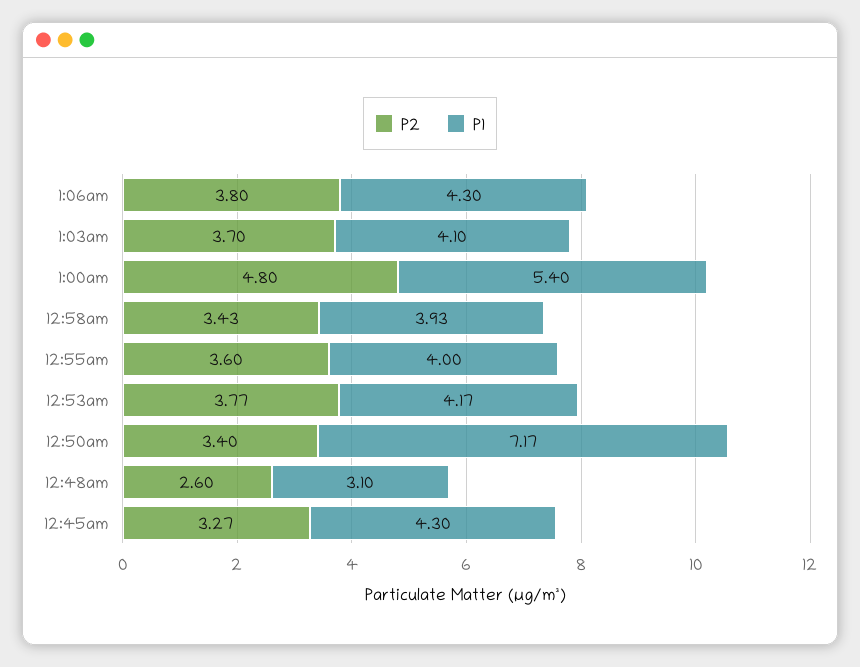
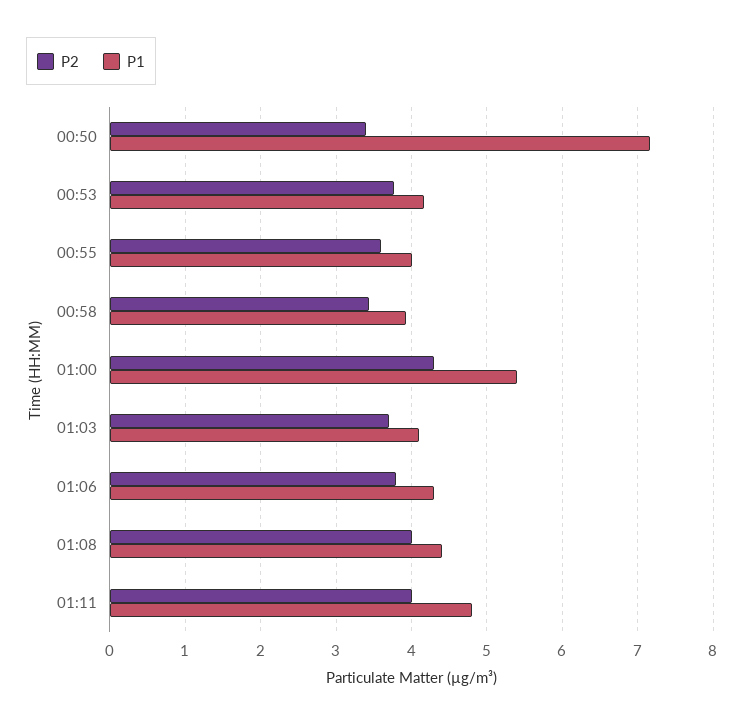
P2, 1:00am: 4.8 -> 4.3
P2, 12:48am: 2.6 -> none
P1, 12:48am: 3.1 -> none
P2, 12:45am: 3.27 -> none
P1, 12:45am: 4.3 -> none
P2, 01:08: none -> 4
P1, 01:08: none -> 4.4
P2, 01:11: none -> 4
P1, 01:11: none -> 4.8

